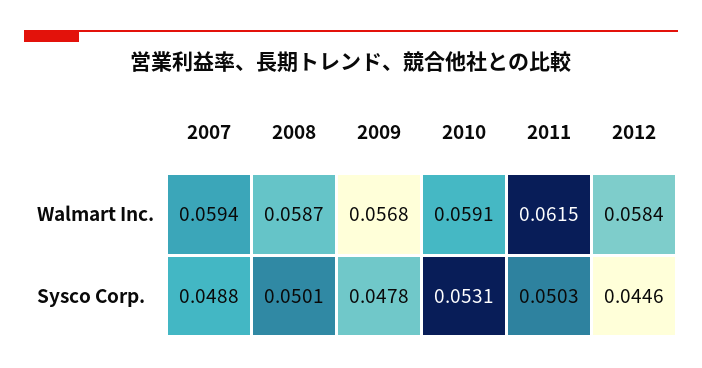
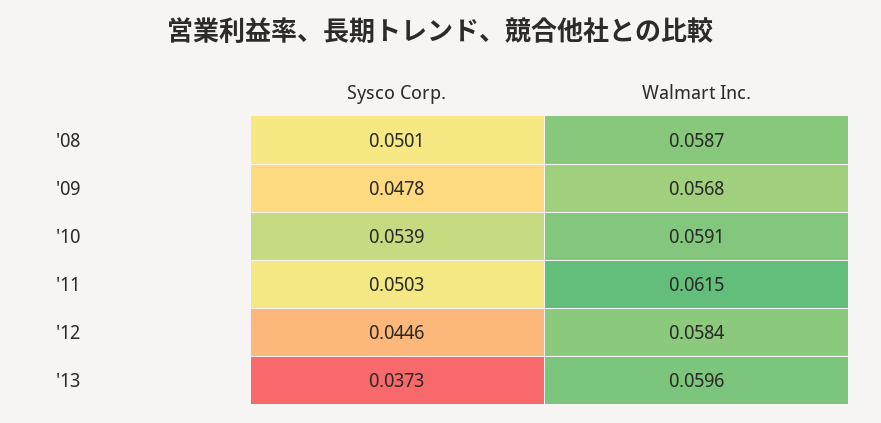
2007, Walmart Inc.: 0.0594 -> none
2007, Sysco Corp.: 0.0488 -> none
2010, Sysco Corp.: 0.0531 -> 0.0539
'13, Sysco Corp.: none -> 0.0373
'13, Walmart Inc.: none -> 0.0596

